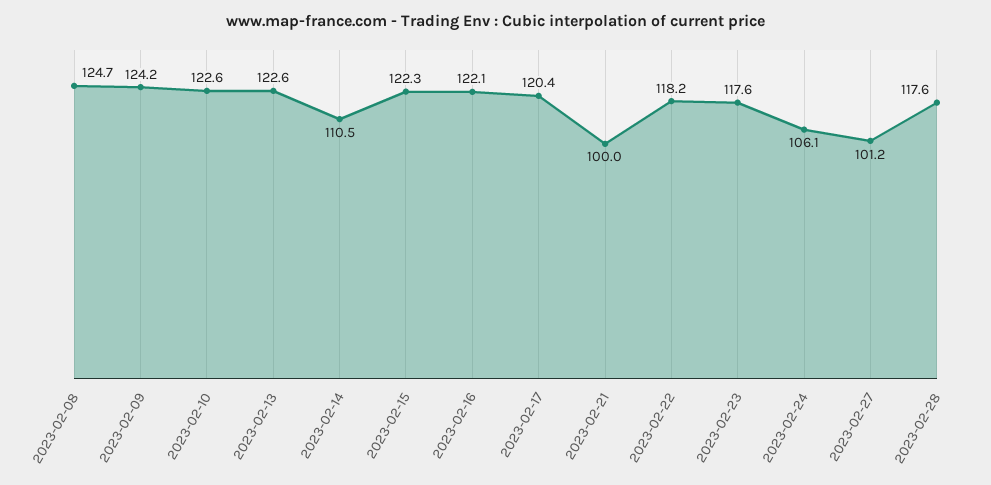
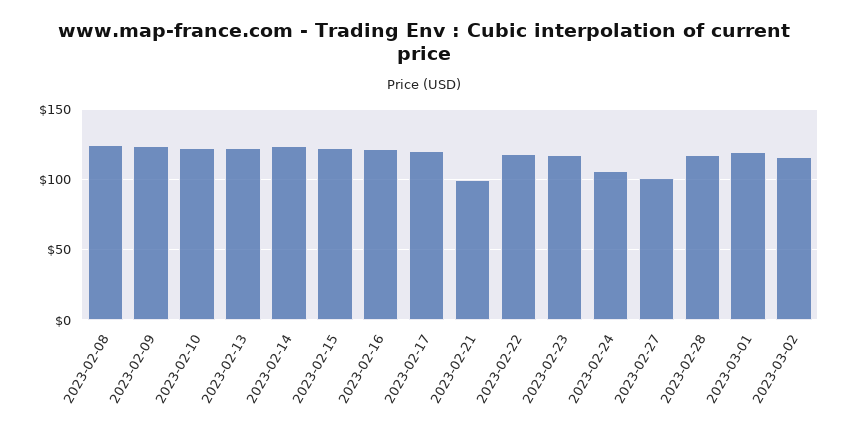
2023-02-14: 110.5 -> 125
2023-03-01: none -> 120
2023-03-02: none -> 115

